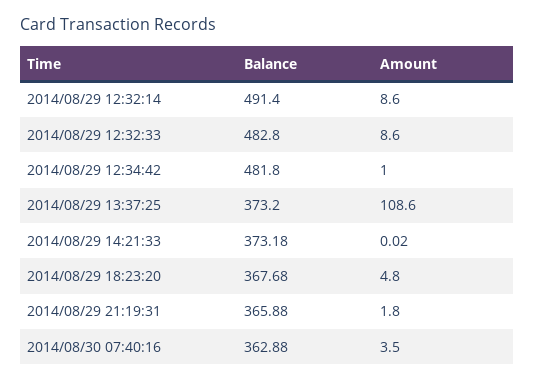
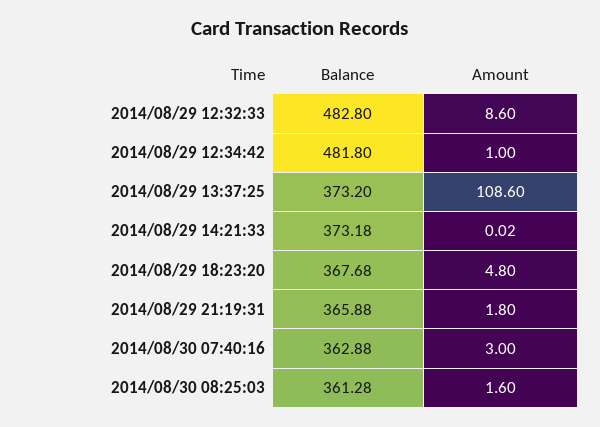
Balance, 2014/08/29 12:32:14: 491.4 -> none
Amount, 2014/08/29 12:32:14: 8.6 -> none
Amount, 2014/08/30 07:40:16: 3.5 -> 3
Balance, 2014/08/30 08:25:03: none -> 361.28
Amount, 2014/08/30 08:25:03: none -> 1.6

